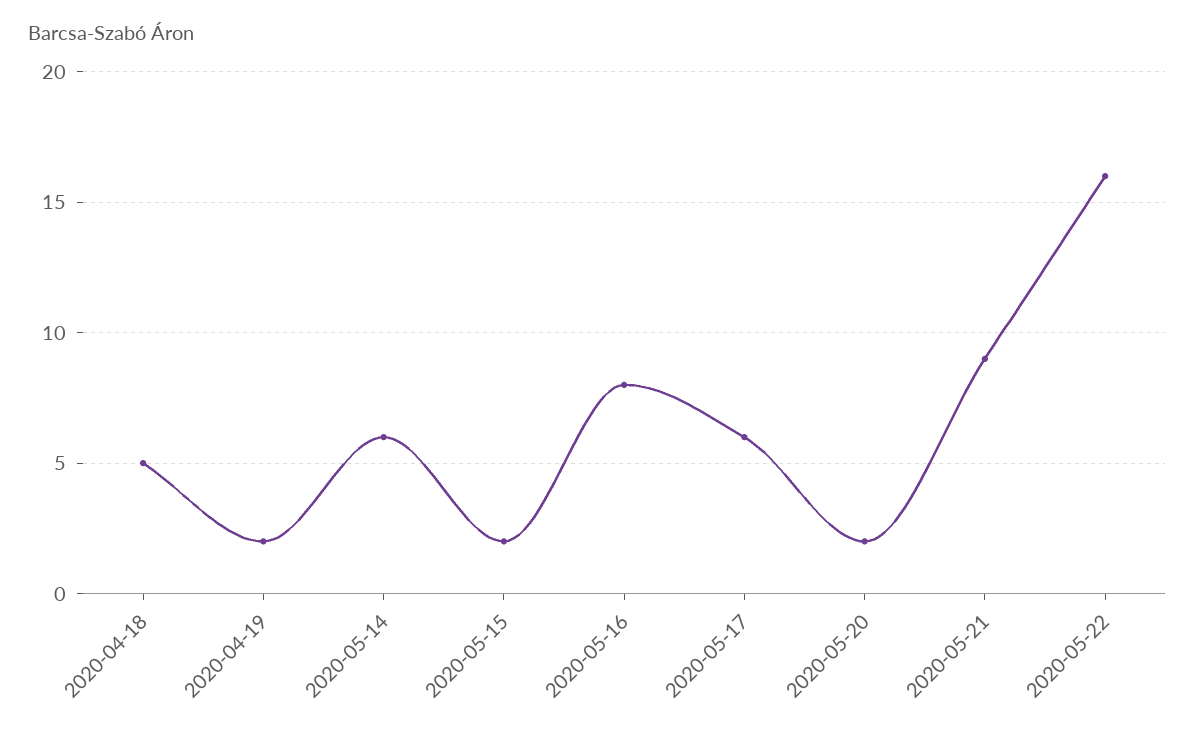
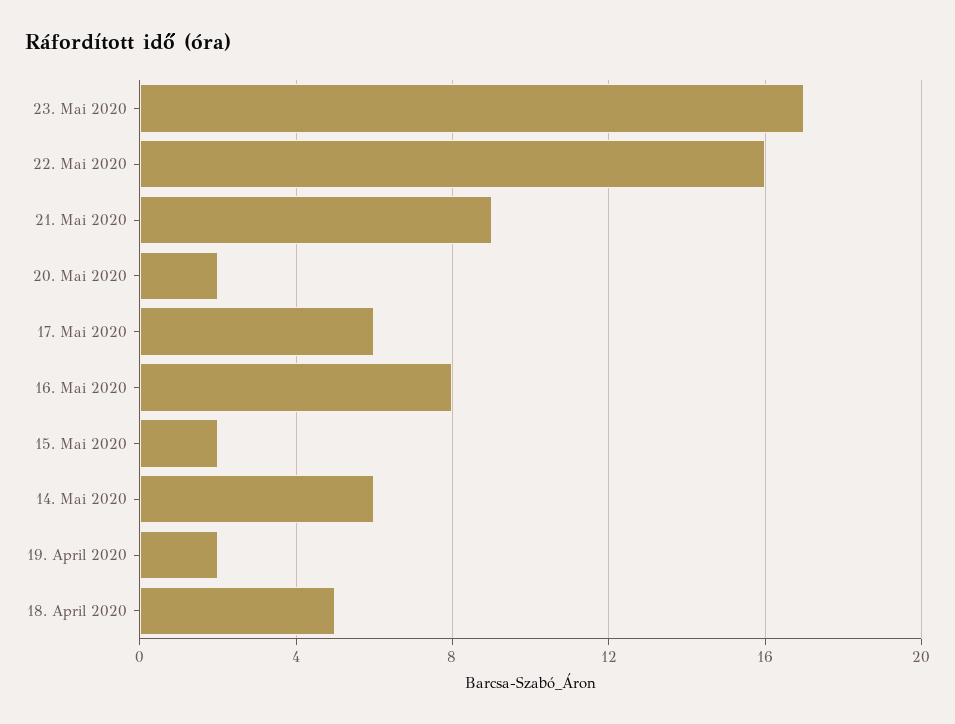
23. Mai 2020: none -> 17

